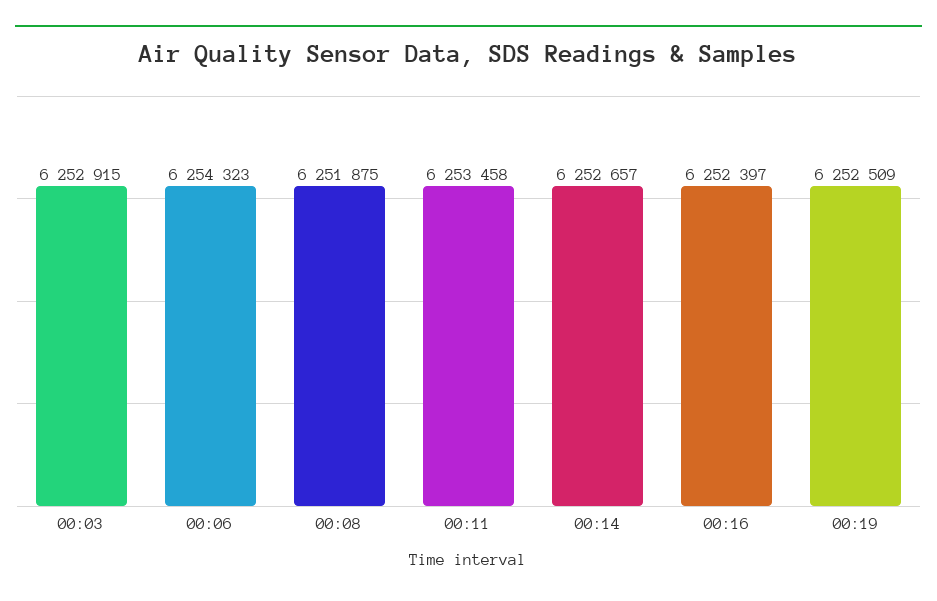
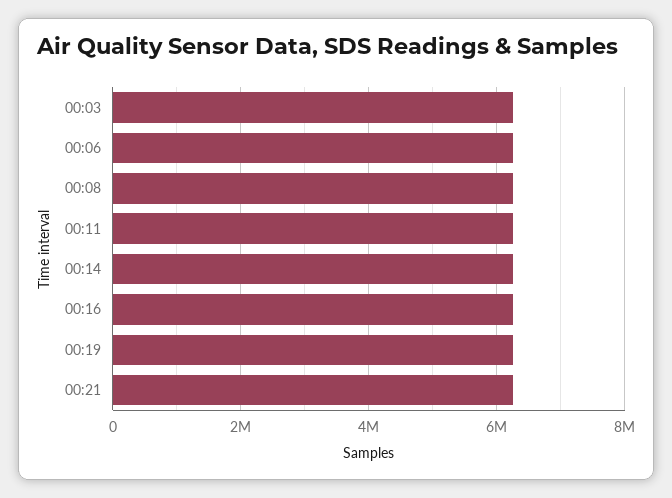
00:21: none -> 6200000

